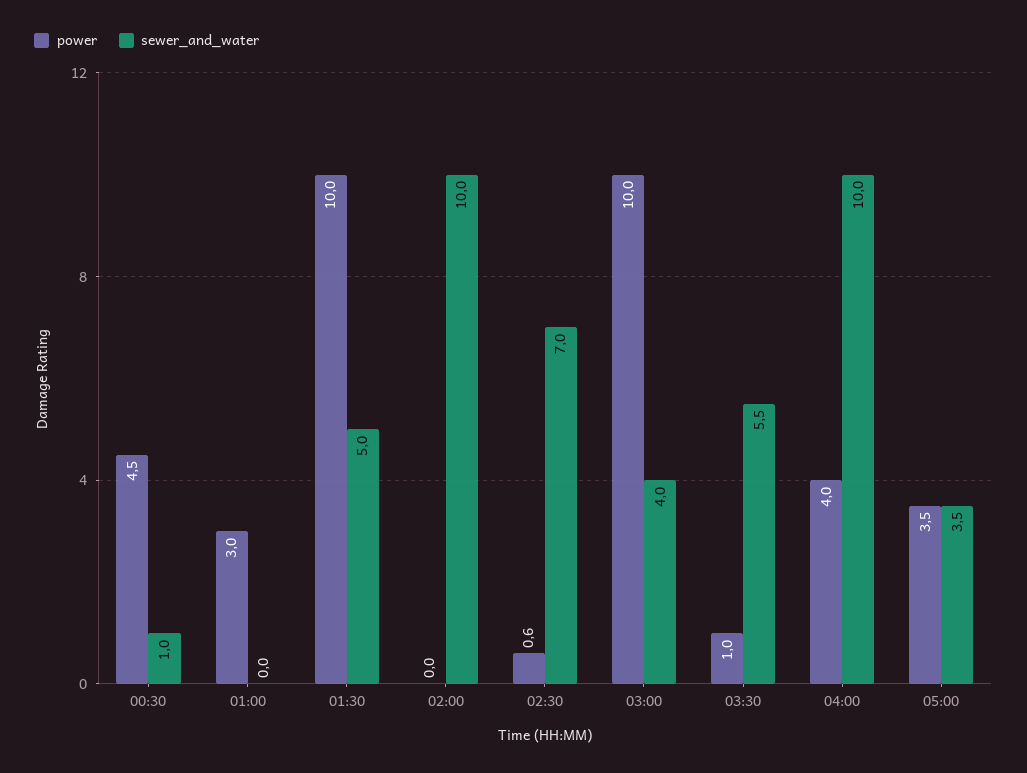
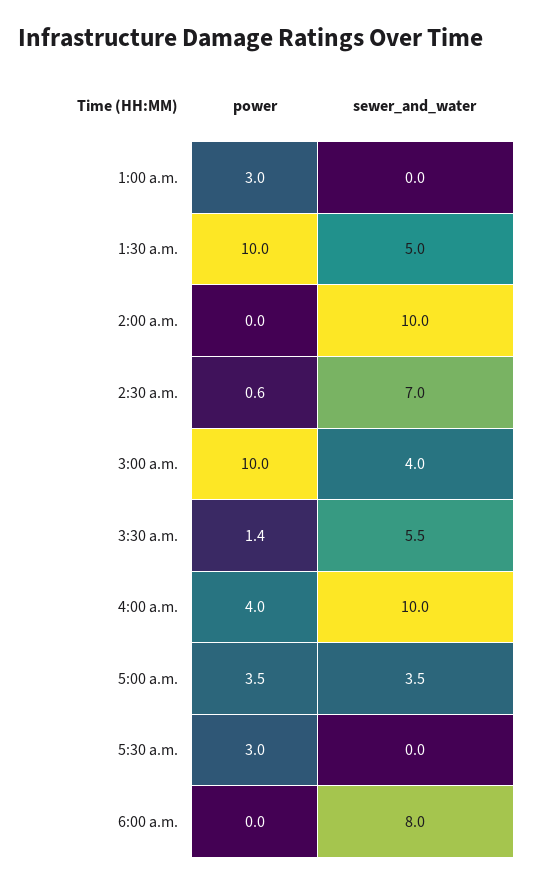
power, 00:30: 4.5 -> none
sewer_and_water, 00:30: 1 -> none
power, 03:30: 1 -> 1.4
power, 5:30 a.m.: none -> 3
sewer_and_water, 5:30 a.m.: none -> 0
power, 6:00 a.m.: none -> 0
sewer_and_water, 6:00 a.m.: none -> 8

